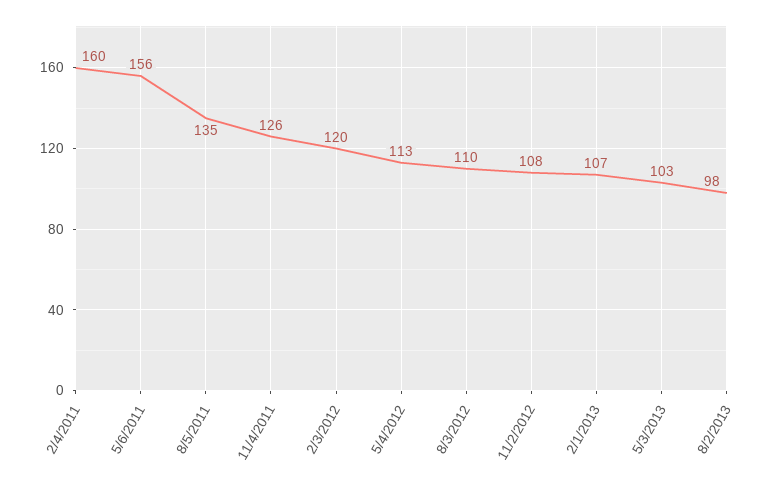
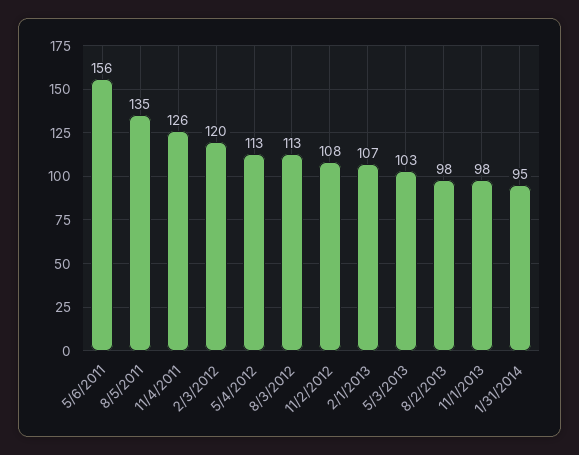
2/4/2011: 160 -> none
8/3/2012: 110 -> 113
11/1/2013: none -> 98
1/31/2014: none -> 95

